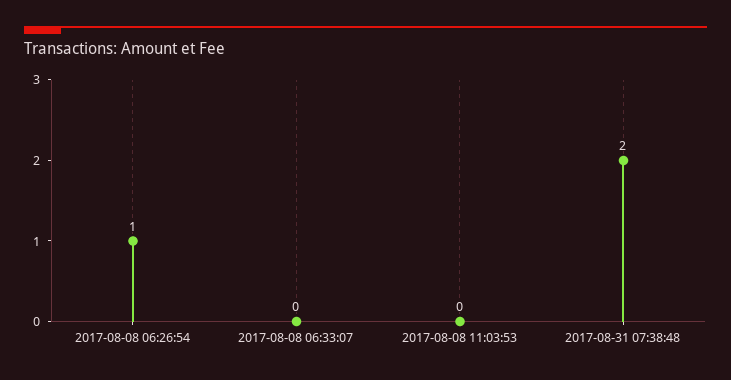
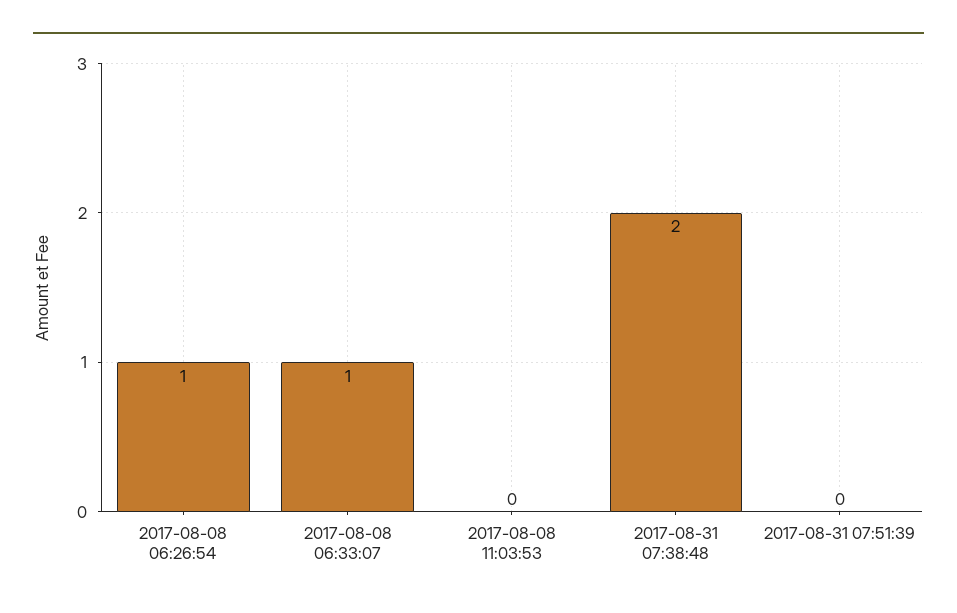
2017-08-08 06:33:07: 0 -> 1
2017-08-31 07:51:39: none -> 0

